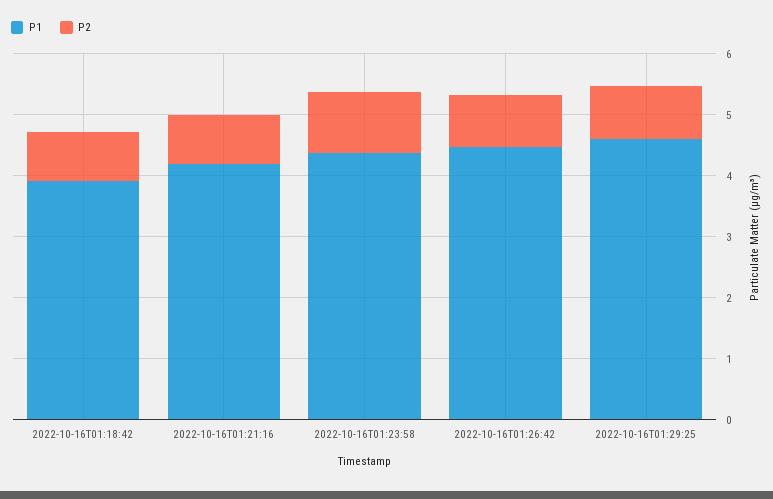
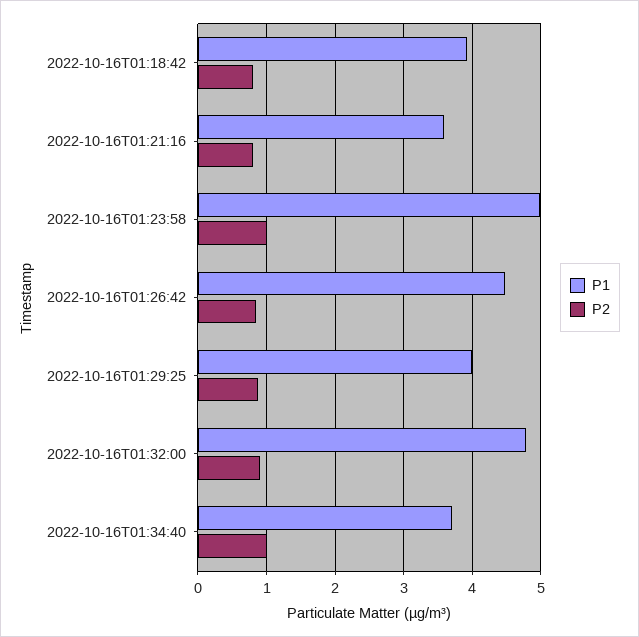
P1, 2022-10-16T01:21:16: 4.2 -> 3.6
P1, 2022-10-16T01:23:58: 4.4 -> 5
P1, 2022-10-16T01:29:25: 4.6 -> 4
P1, 2022-10-16T01:32:00: none -> 4.8
P2, 2022-10-16T01:32:00: none -> 0.9
P1, 2022-10-16T01:34:40: none -> 3.7
P2, 2022-10-16T01:34:40: none -> 1

